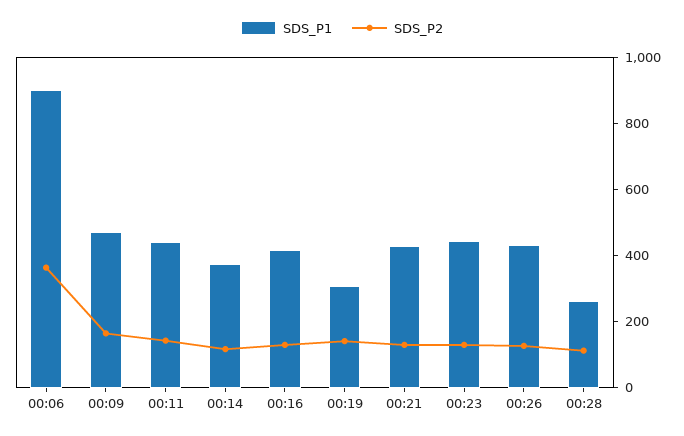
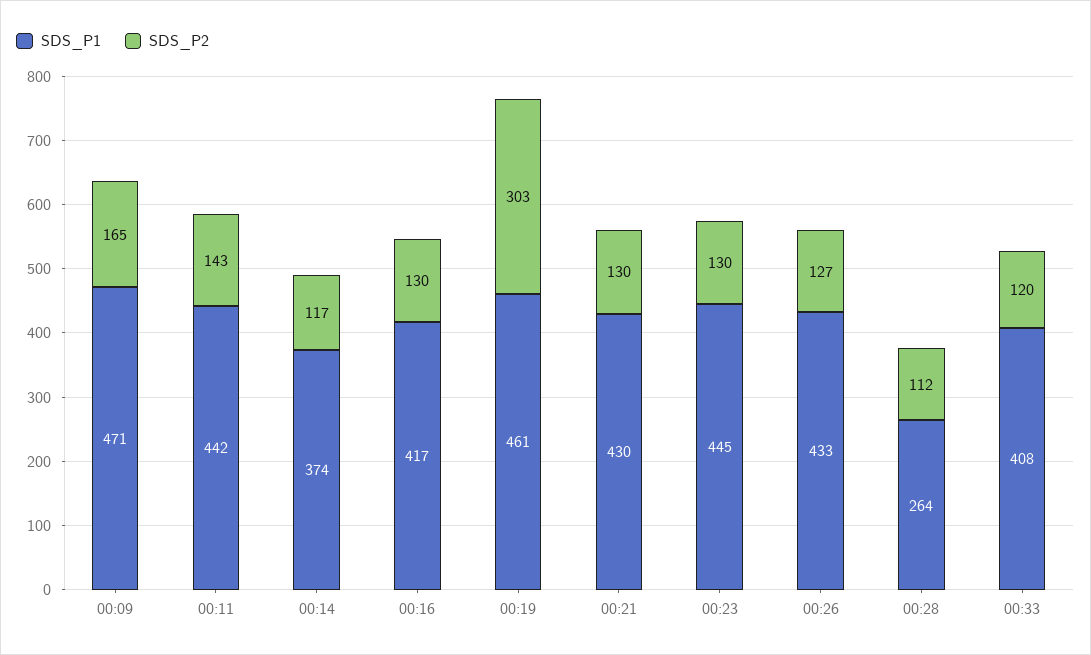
SDS_P1, 00:06: 900 -> none
SDS_P2, 00:06: 350 -> none
SDS_P1, 00:19: 300 -> 461
SDS_P2, 00:19: 150 -> 303
SDS_P1, 00:33: none -> 408
SDS_P2, 00:33: none -> 120

